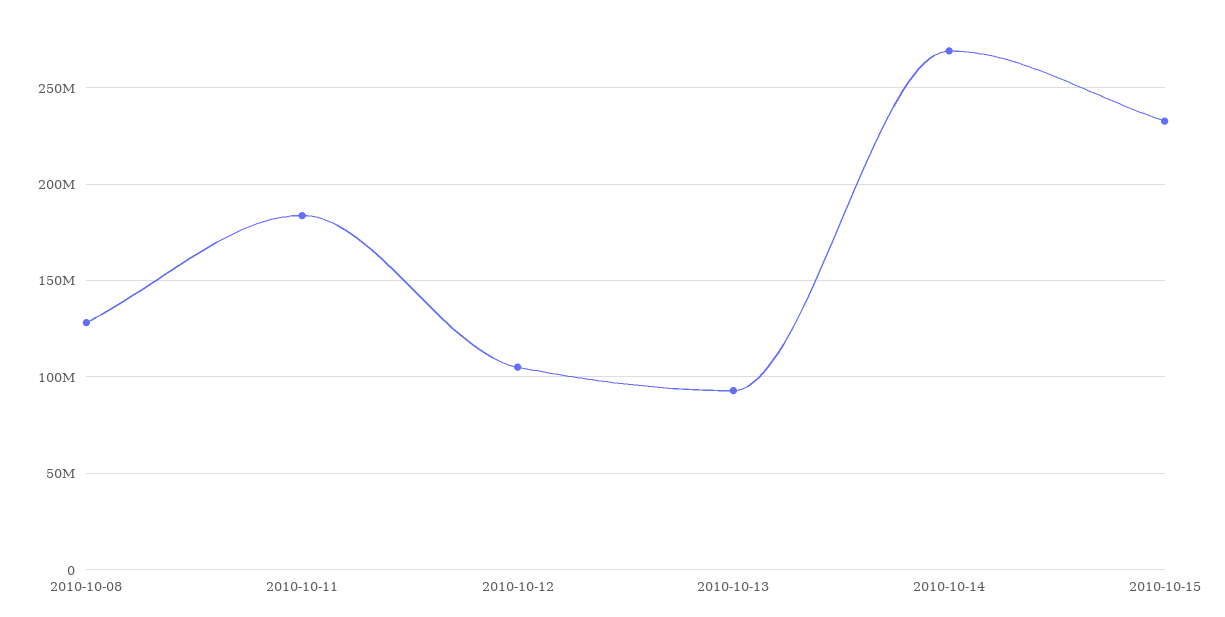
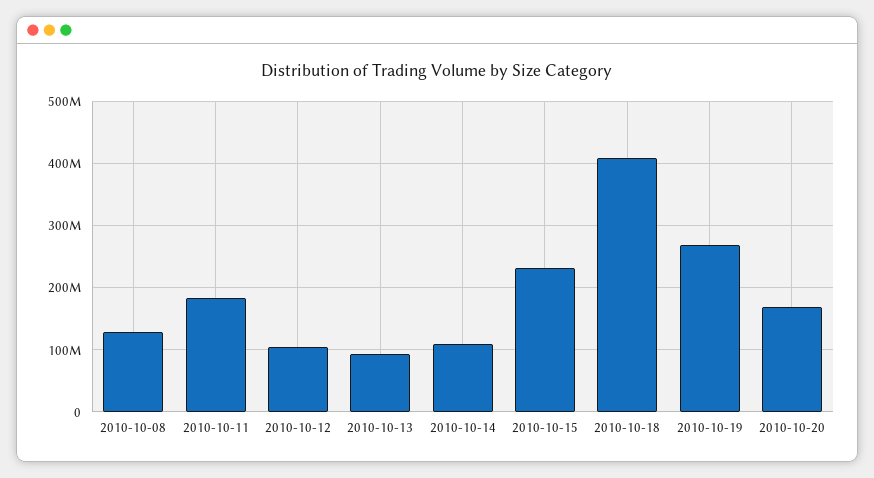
2010-10-14: 270000000 -> 110000000
2010-10-18: none -> 410000000
2010-10-19: none -> 270000000
2010-10-20: none -> 170000000

